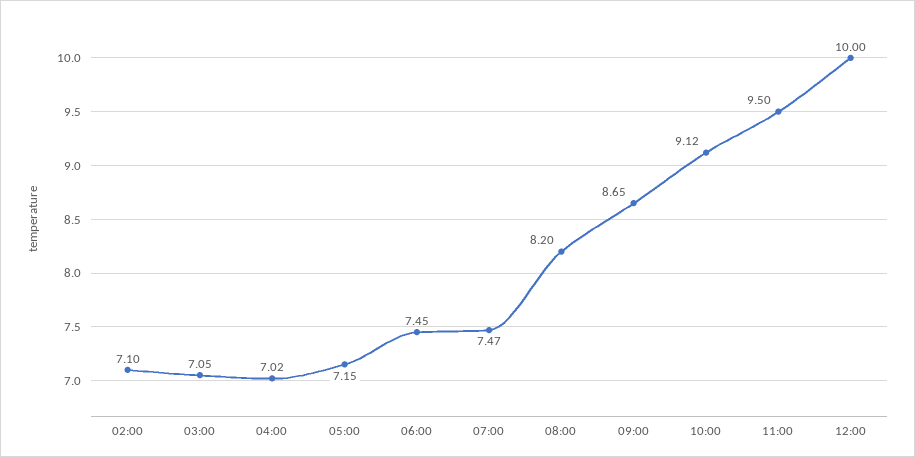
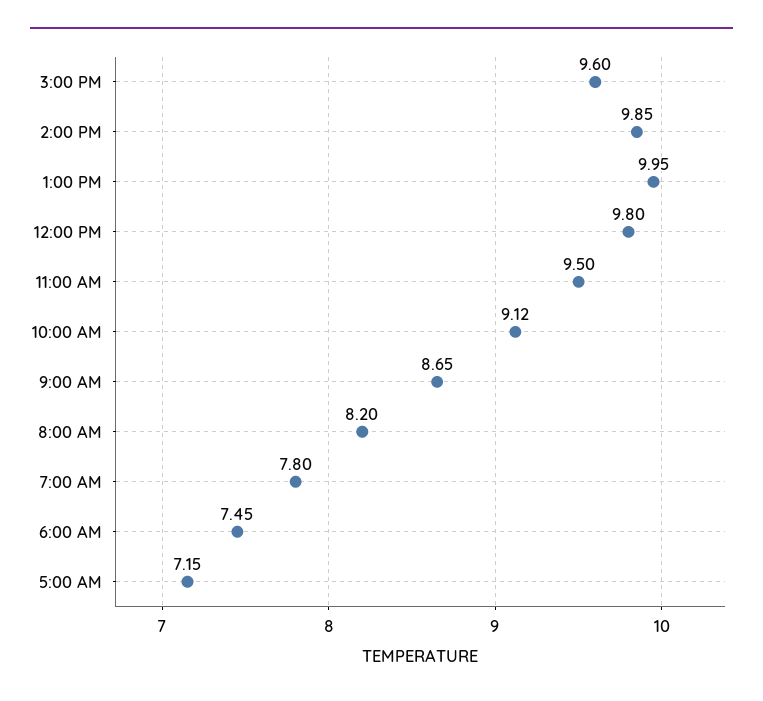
02:00: 7.1 -> none
03:00: 7.05 -> none
04:00: 7.02 -> none
07:00: 7.47 -> 7.8
12:00: 10 -> 9.8
3:00 PM: none -> 9.6
2:00 PM: none -> 9.85
1:00 PM: none -> 9.95

